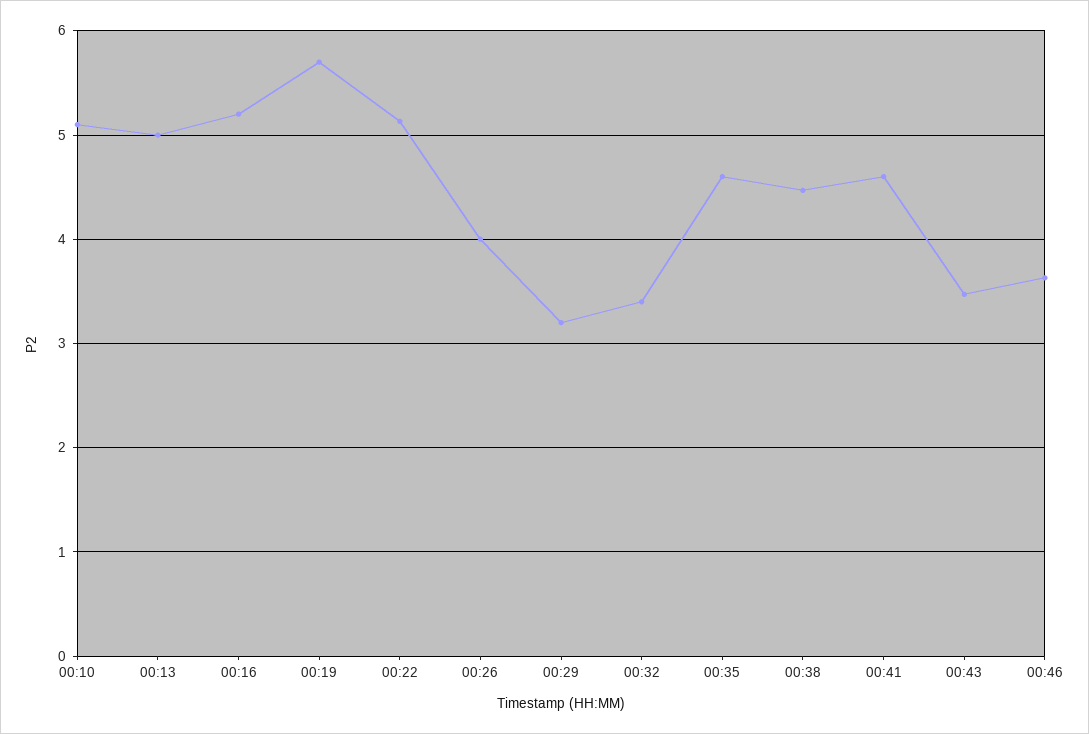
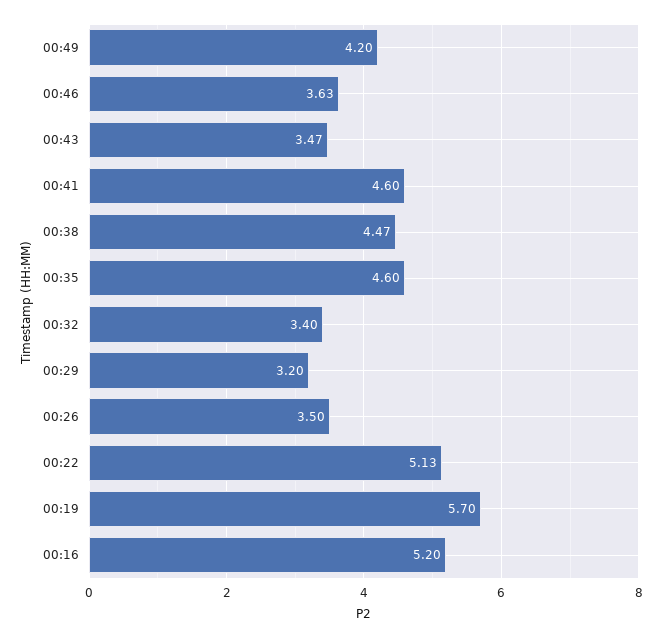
00:10: 5.1 -> none
00:13: 5 -> none
00:26: 4 -> 3.5
00:49: none -> 4.2

